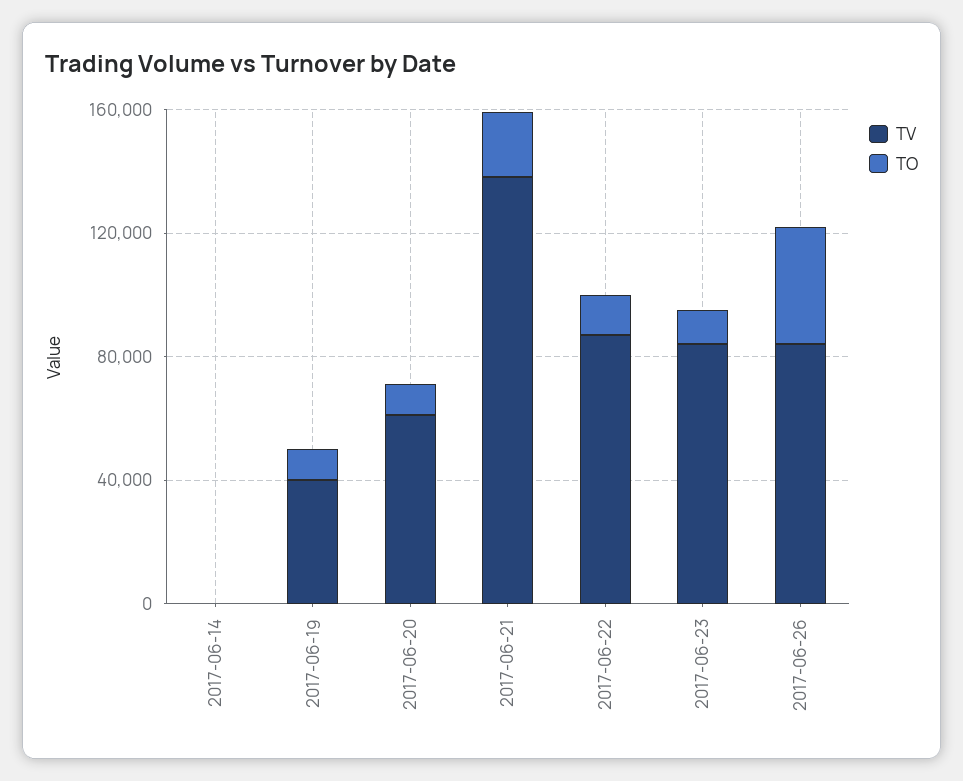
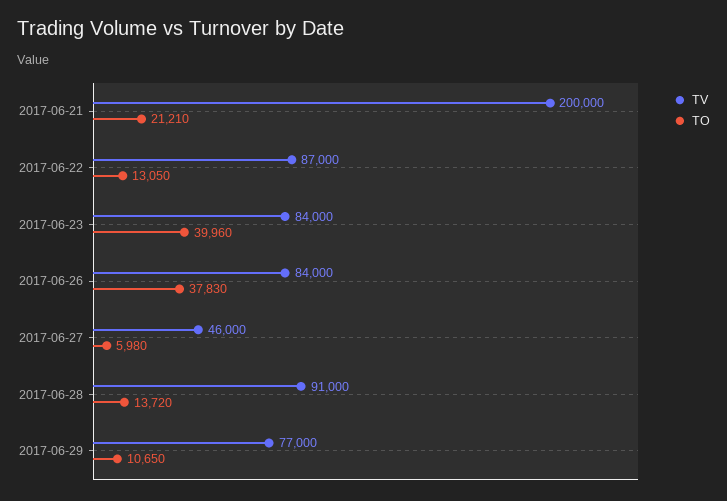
TV, 2017-06-14: 0 -> none
TO, 2017-06-14: 0 -> none
TV, 2017-06-19: 40000 -> none
TO, 2017-06-19: 10000 -> none
TV, 2017-06-20: 60000 -> none
TO, 2017-06-20: 10000 -> none
TV, 2017-06-21: 140000 -> 200000
TO, 2017-06-23: 10000 -> 39960
TV, 2017-06-27: none -> 46000
TO, 2017-06-27: none -> 5980
TV, 2017-06-28: none -> 91000
TO, 2017-06-28: none -> 13720
TV, 2017-06-29: none -> 77000
TO, 2017-06-29: none -> 10650

